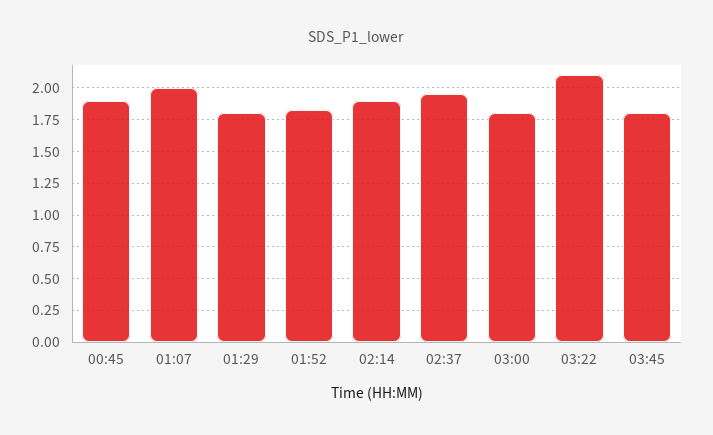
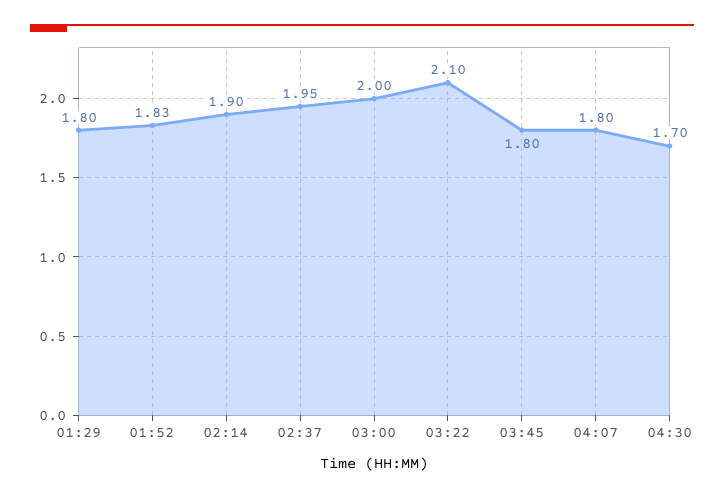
00:45: 1.9 -> none
01:07: 2 -> none
03:00: 1.8 -> 2
04:07: none -> 1.8
04:30: none -> 1.7

